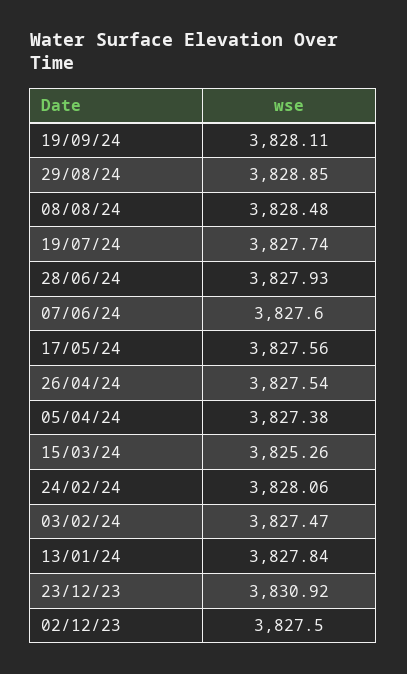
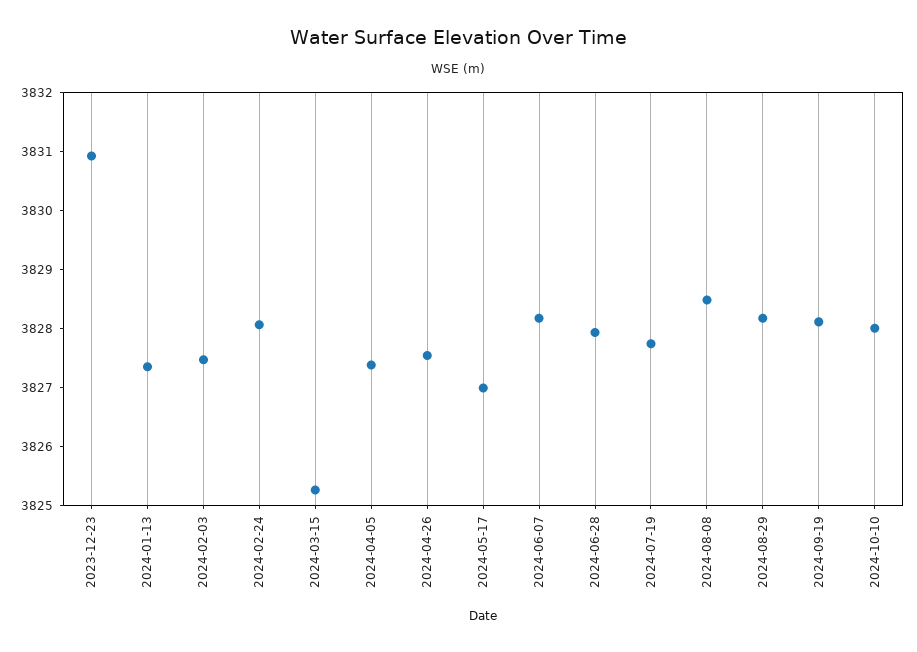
29/08/24: 3828.85 -> 3828.2
07/06/24: 3827.6 -> 3828.2
17/05/24: 3827.56 -> 3827
13/01/24: 3827.84 -> 3827.4
02/12/23: 3827.5 -> none
2024-10-10: none -> 3828

